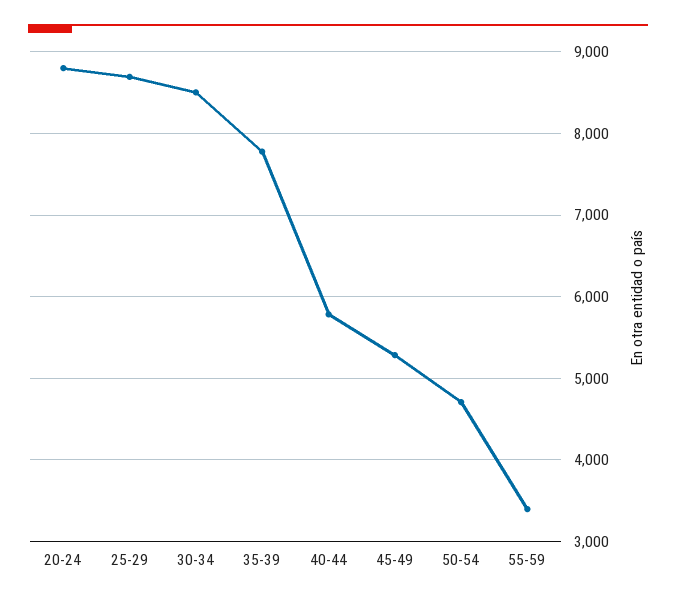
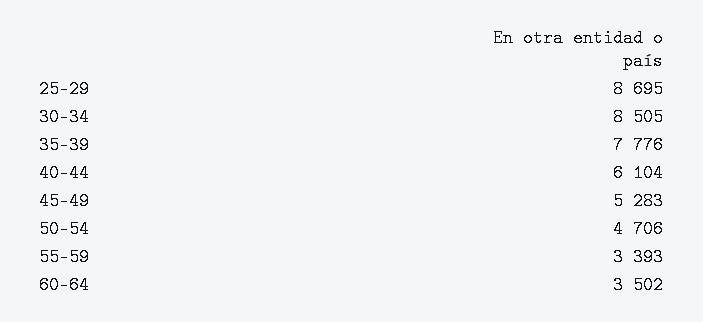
20-24: 8800 -> none
40-44: 5800 -> 6104
60-64: none -> 3502

